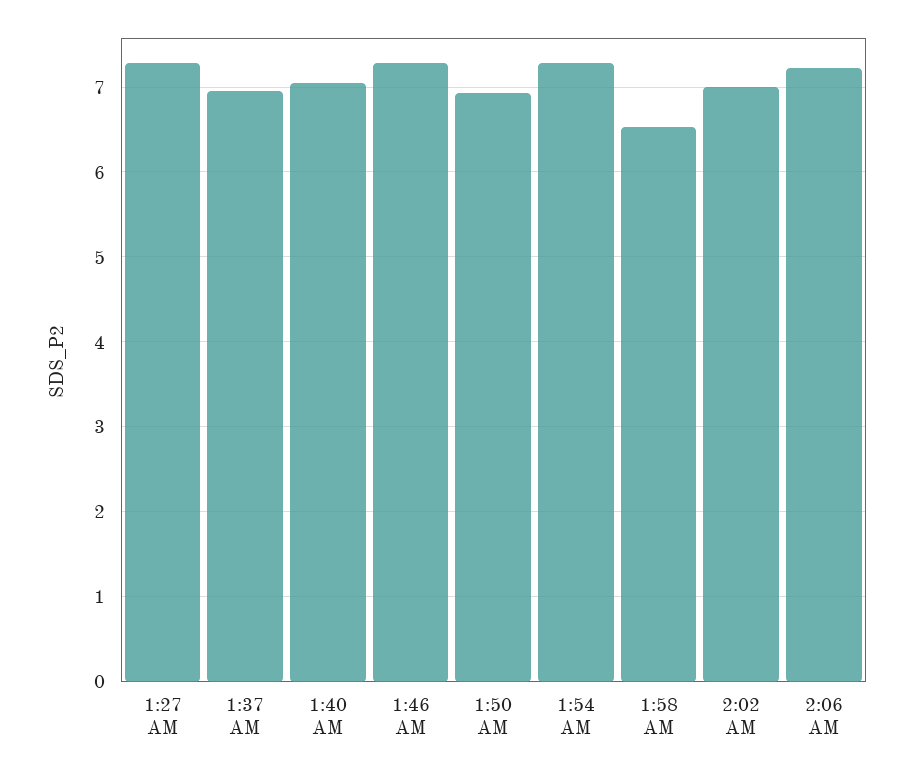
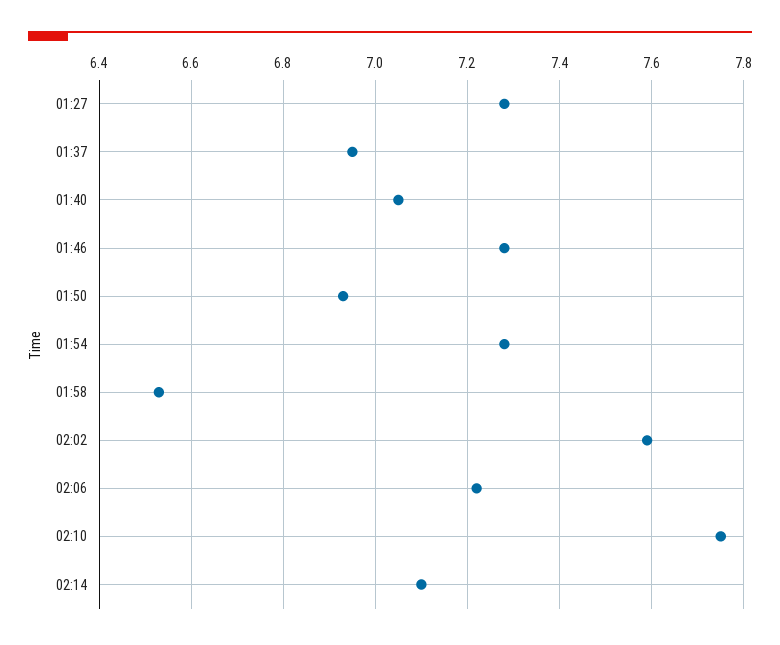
2:02 AM: 7 -> 7.6
02:10: none -> 7.75
02:14: none -> 7.1

